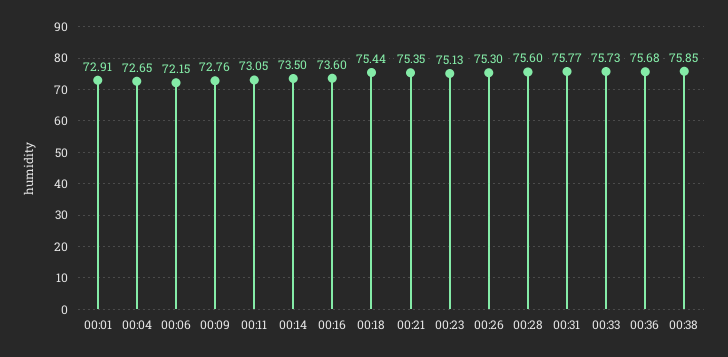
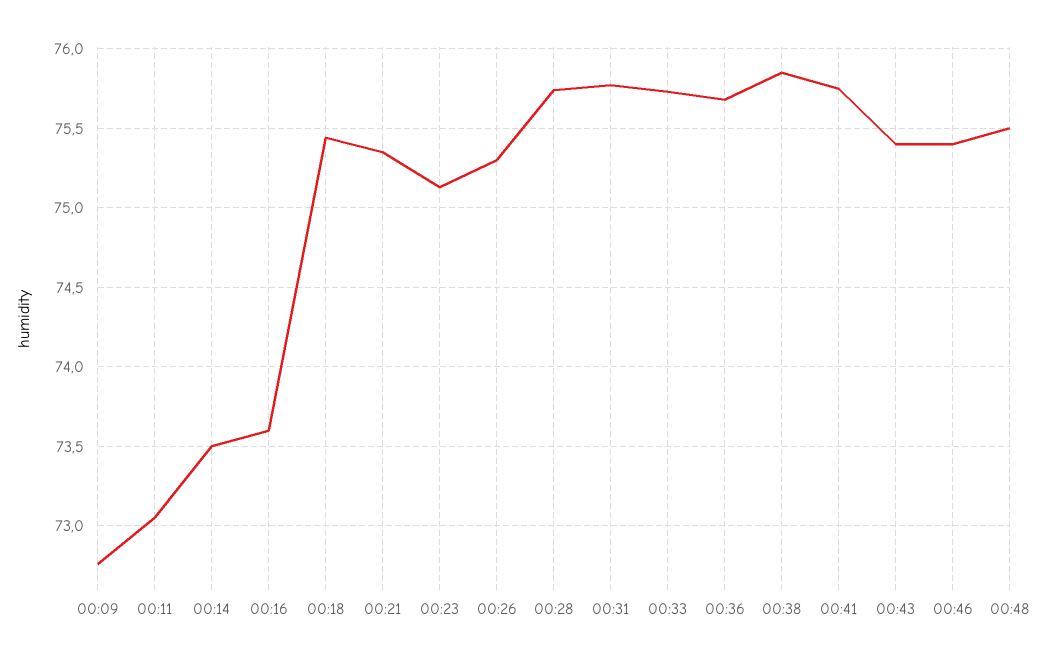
00:01: 72.91 -> none
00:04: 72.65 -> none
00:06: 72.15 -> none
00:28: 75.6 -> 75.75
00:41: none -> 75.75
00:43: none -> 75.4
00:46: none -> 75.4
00:48: none -> 75.5

